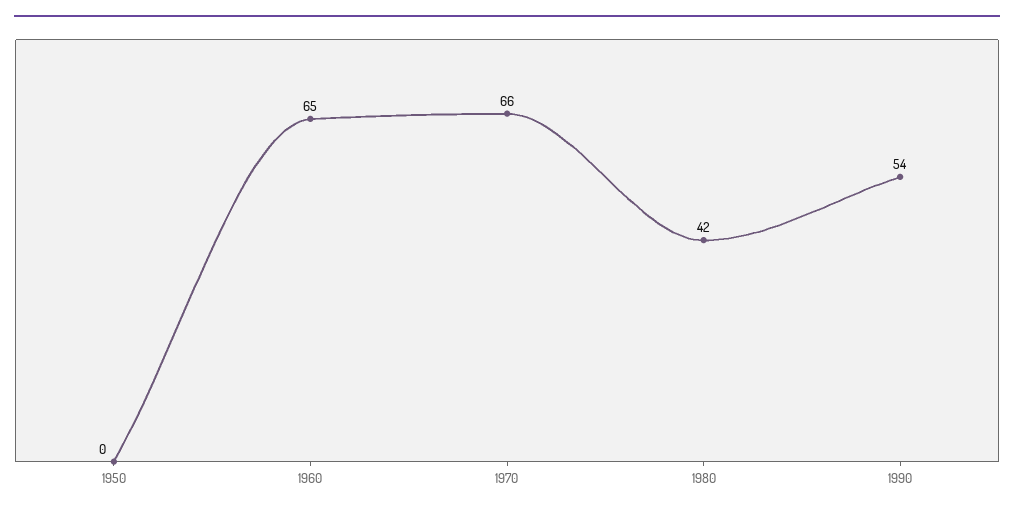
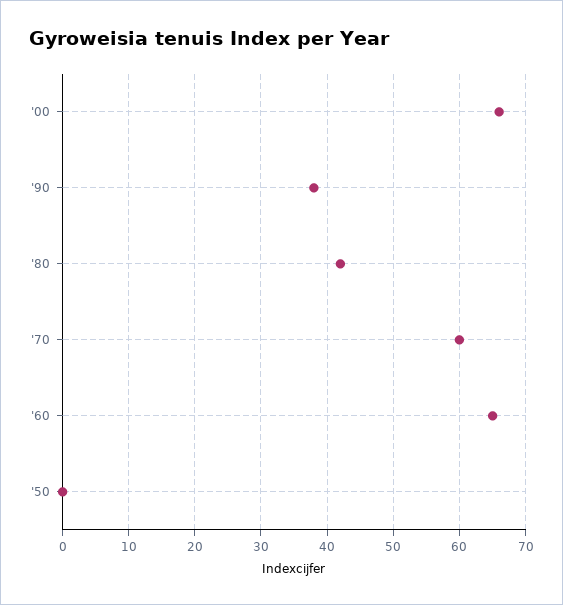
1970: 66 -> 60
1990: 54 -> 38
'00: none -> 66

